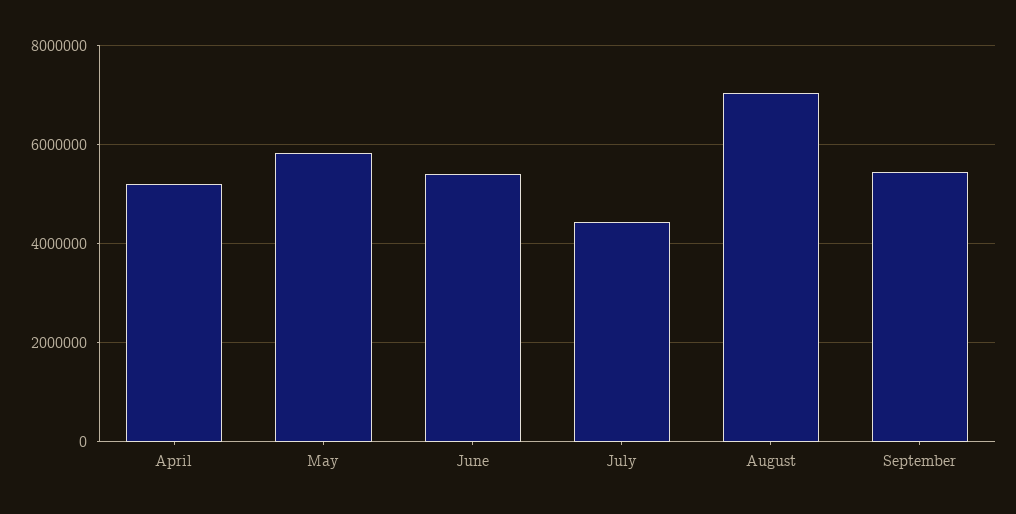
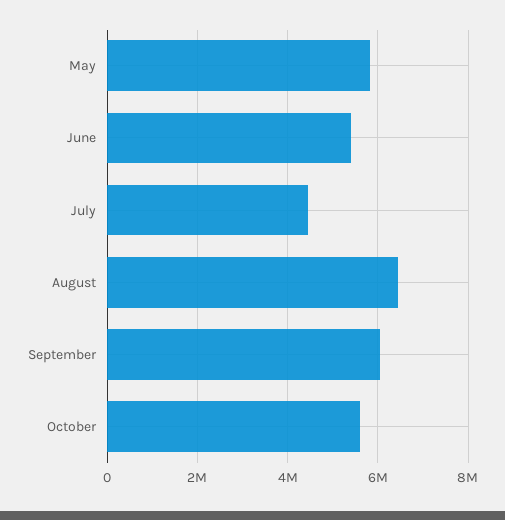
April: 5200000 -> none
August: 7000000 -> 6400000
September: 5400000 -> 6000000
October: none -> 5600000

